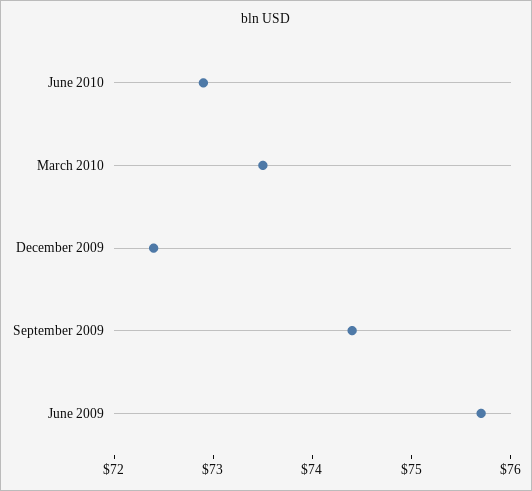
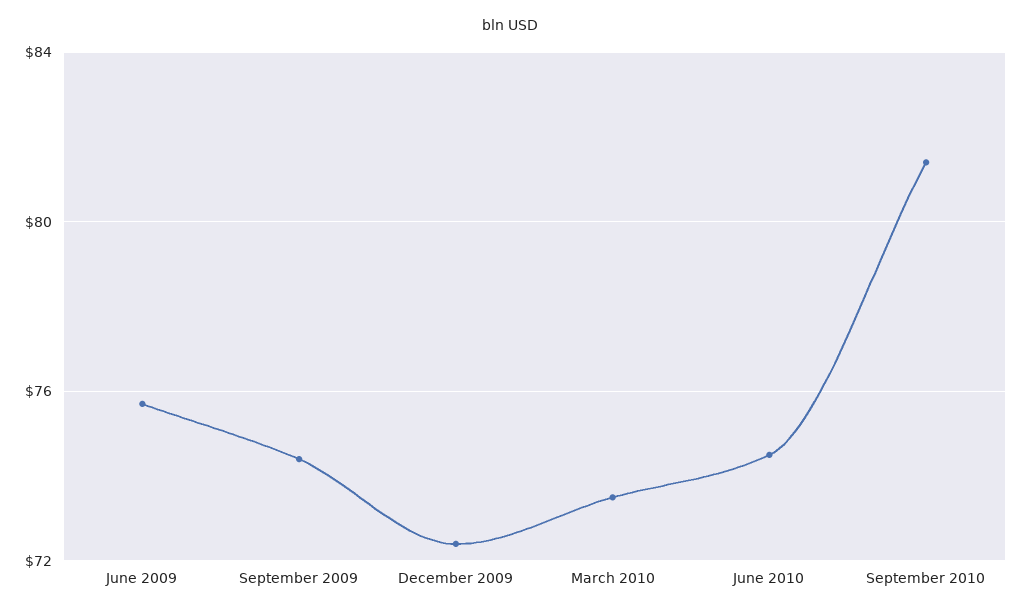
June 2010: 72.9 -> 74.5
September 2010: none -> 81.5

